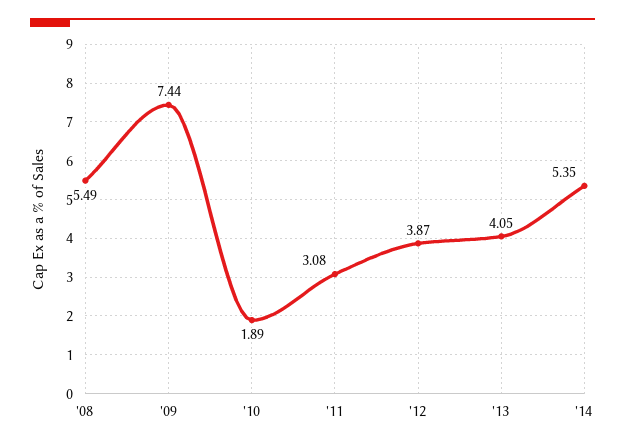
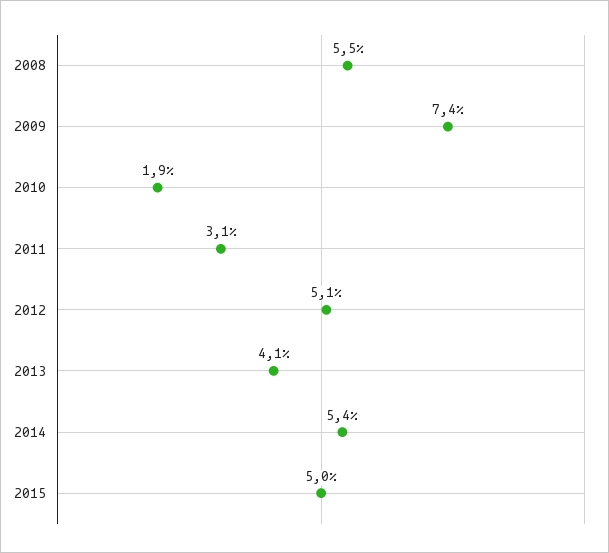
'12: 3.87 -> 5.1
2015: none -> 5

